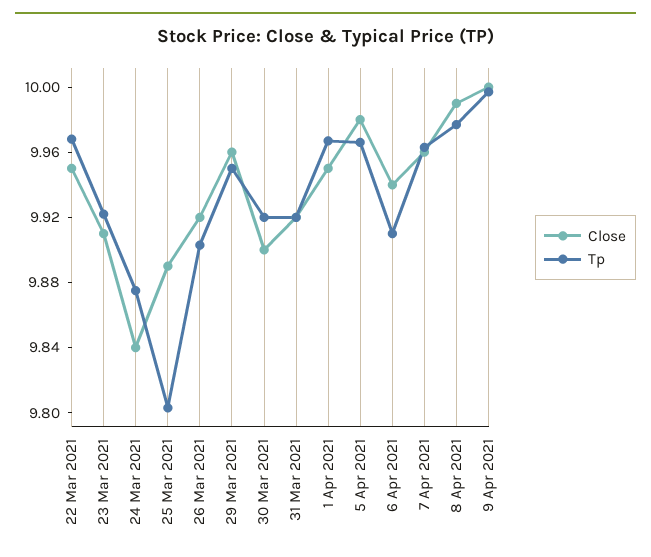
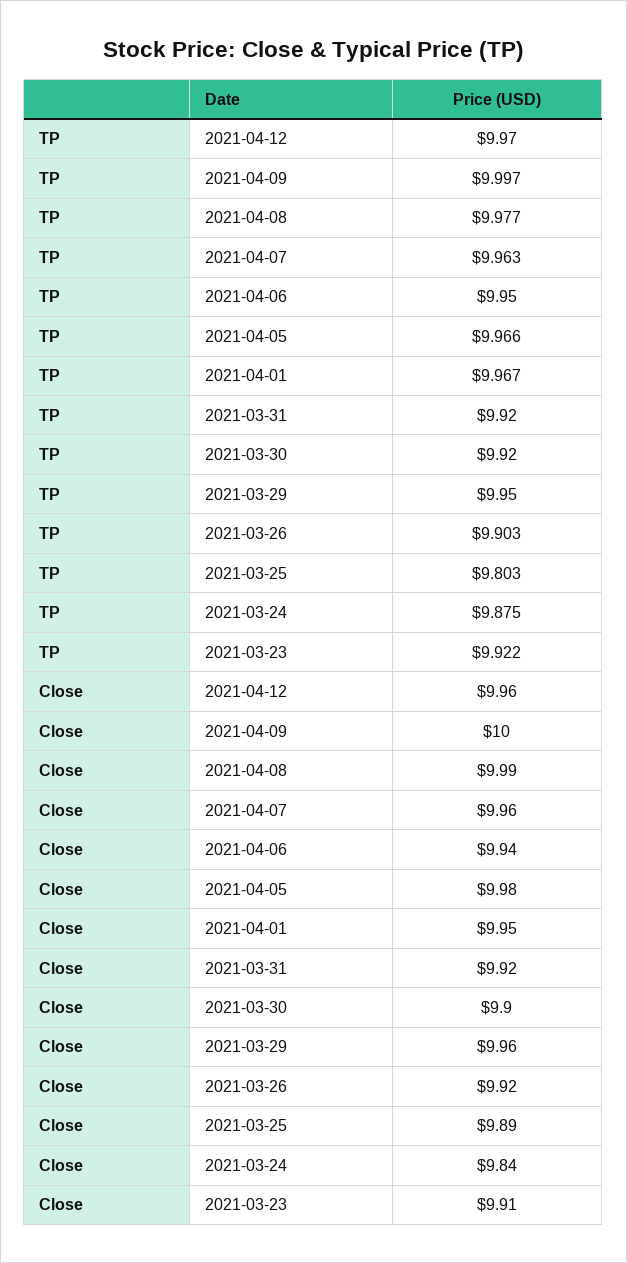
Close, 22 Mar 2021: 9.95 -> none
Tp, 22 Mar 2021: 9.97 -> none
Tp, 6 Apr 2021: 9.91 -> 9.95
Tp, 2021-04-12: none -> 9.97
Close, 2021-04-12: none -> 9.96

